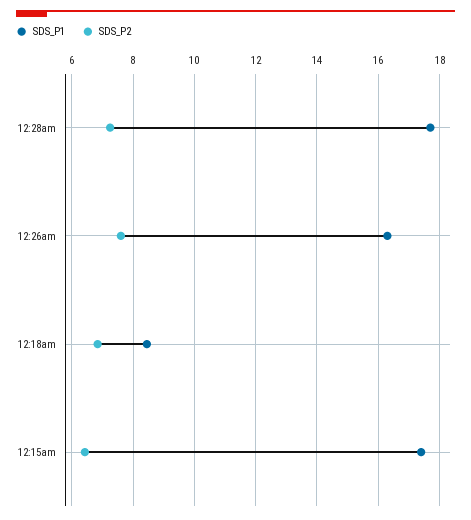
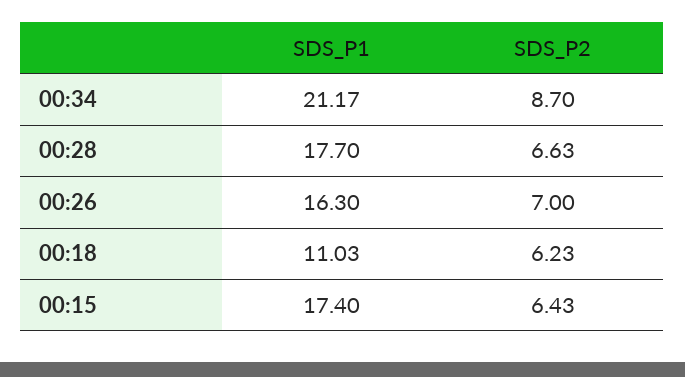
SDS_P2, 12:28am: 7.2 -> 6.63
SDS_P2, 12:26am: 7.6 -> 7
SDS_P1, 12:18am: 8.4 -> 11.03
SDS_P2, 12:18am: 6.8 -> 6.23
SDS_P1, 00:34: none -> 21.17
SDS_P2, 00:34: none -> 8.7

